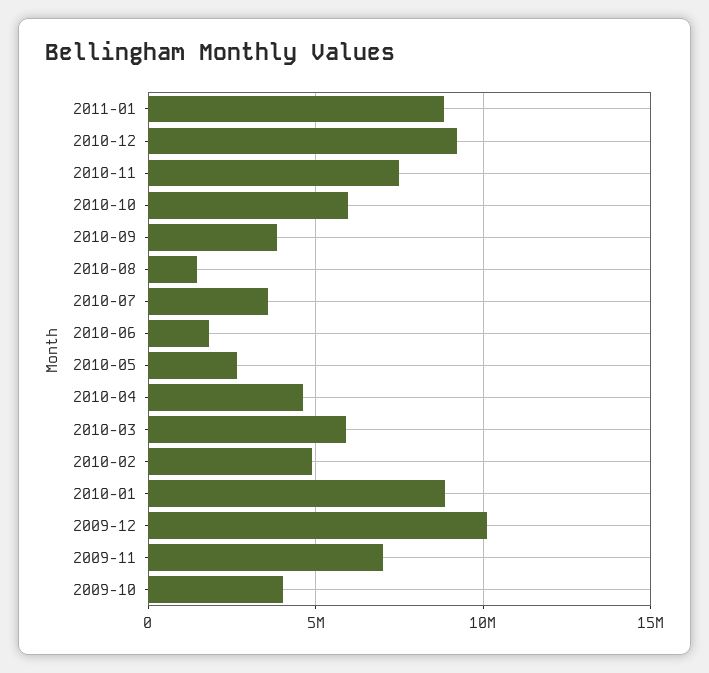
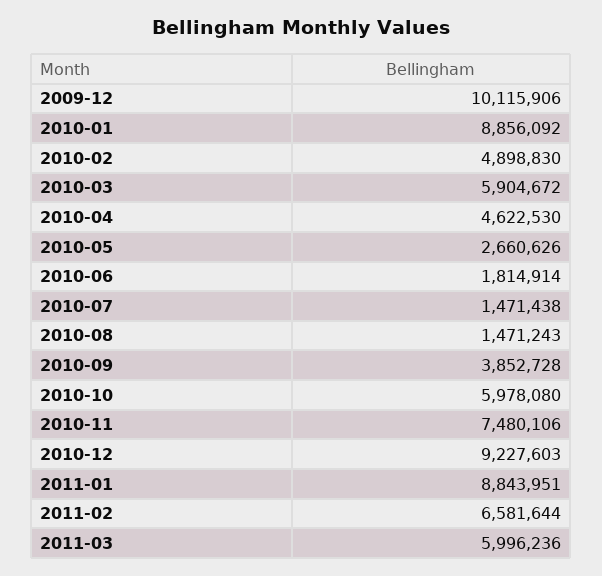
2010-07: 3500000 -> 1471438
2009-11: 7000000 -> none
2009-10: 4000000 -> none
2011-02: none -> 6581644
2011-03: none -> 5996236

